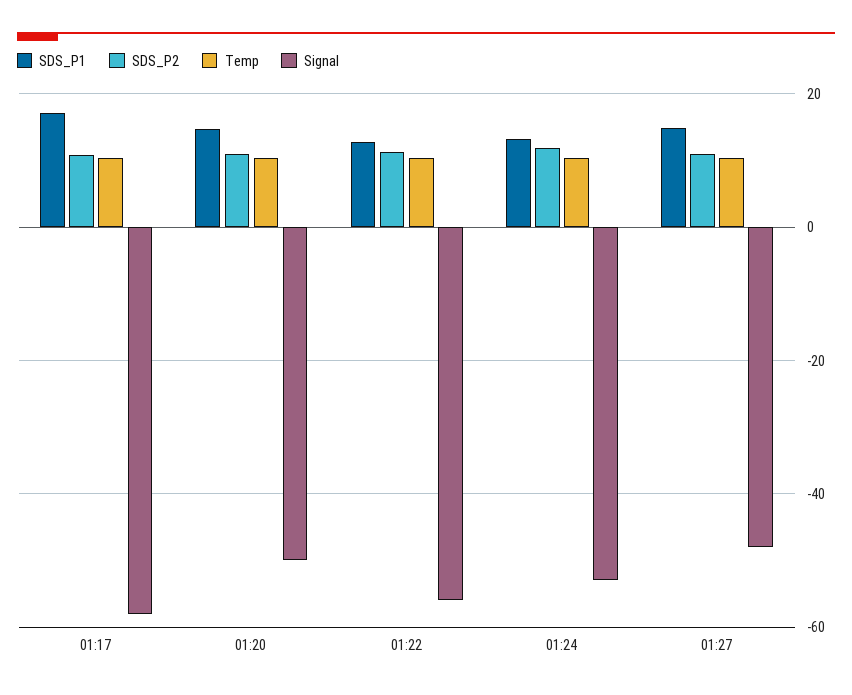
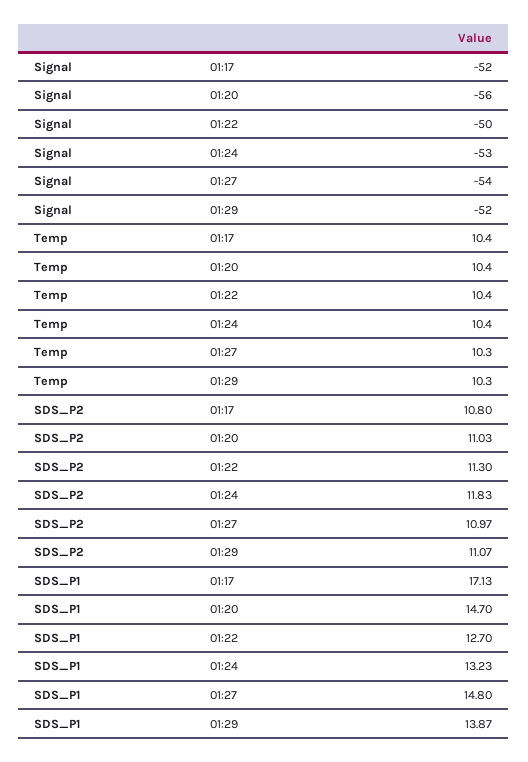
Signal, 01:17: -58 -> -52
Signal, 01:20: -50 -> -56
Signal, 01:22: -56 -> -50
Signal, 01:27: -48 -> -54
Signal, 01:29: none -> -52
Temp, 01:29: none -> 10.3
SDS_P2, 01:29: none -> 11.07
SDS_P1, 01:29: none -> 13.87

